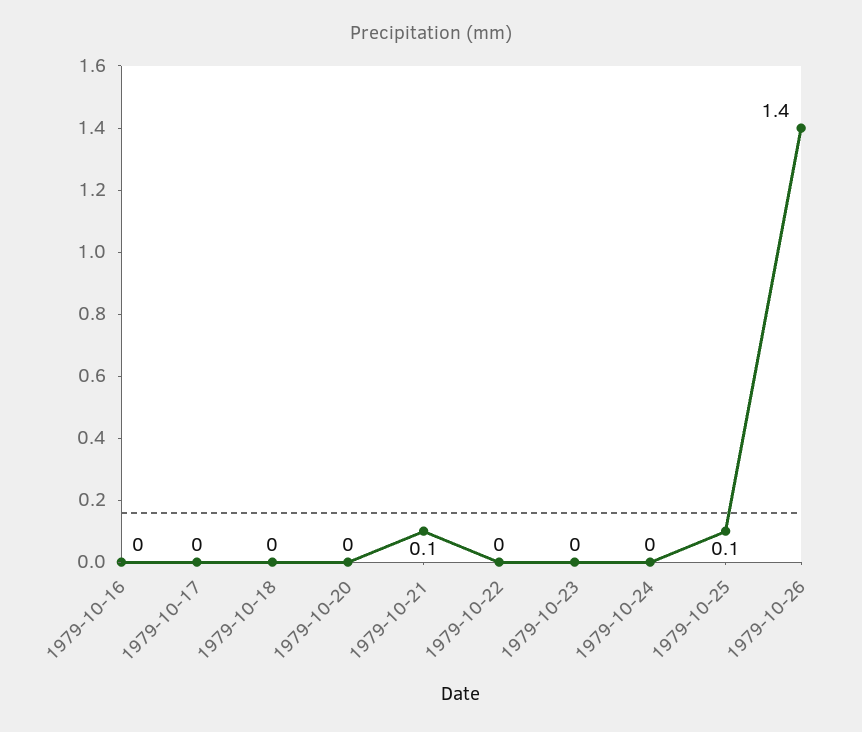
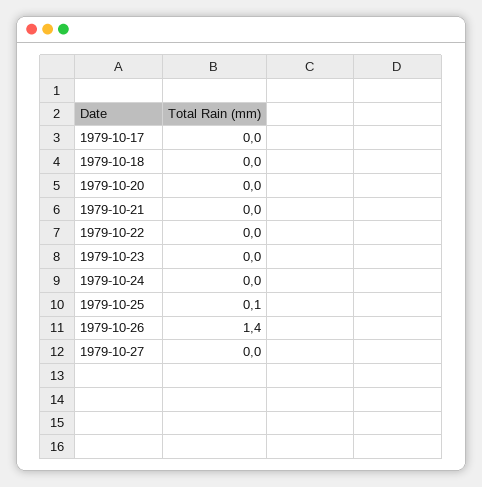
1979-10-16: 0 -> none
1979-10-21: 0.1 -> 0
1979-10-27: none -> 0

